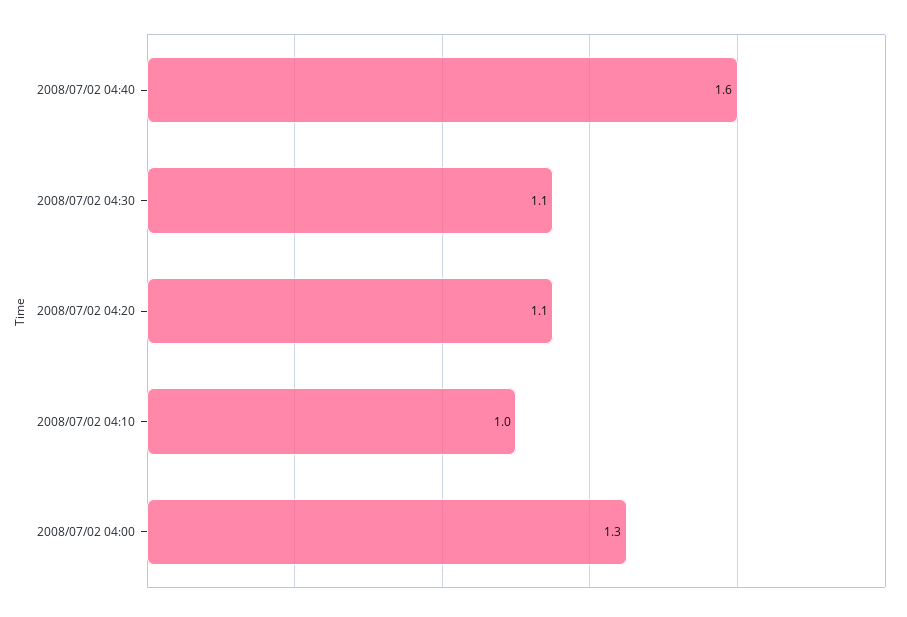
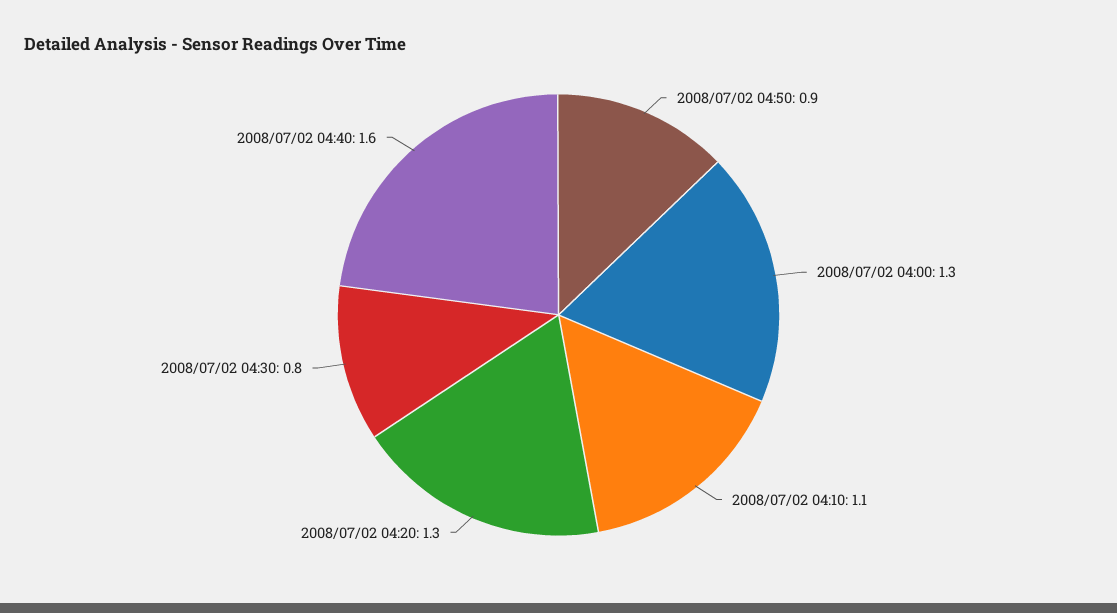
2008/07/02 04:30: 1.1 -> 0.8
2008/07/02 04:20: 1.1 -> 1.3
2008/07/02 04:10: 1 -> 1.1
2008/07/02 04:50: none -> 0.9

